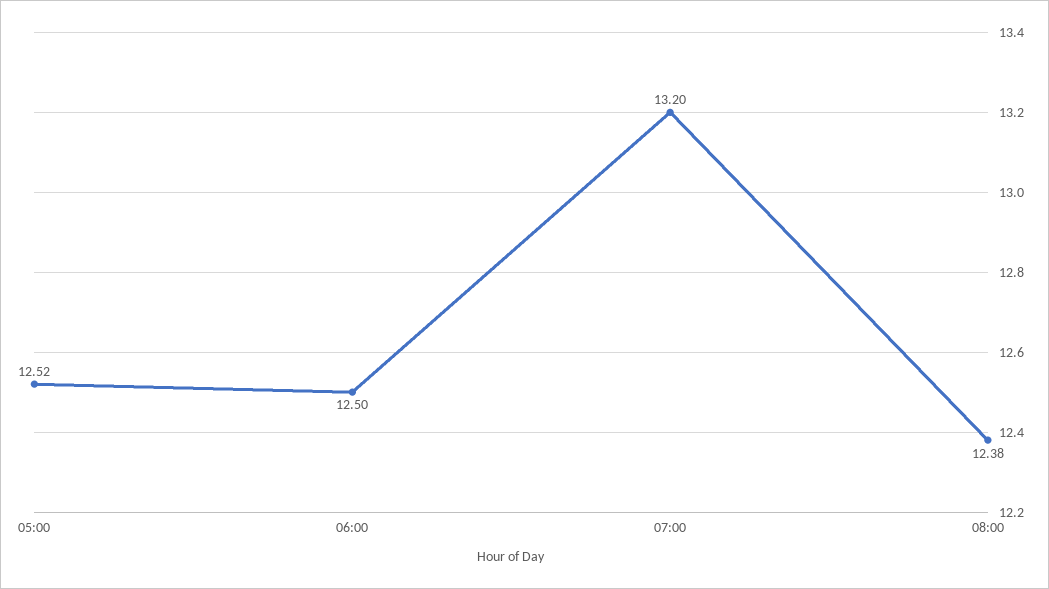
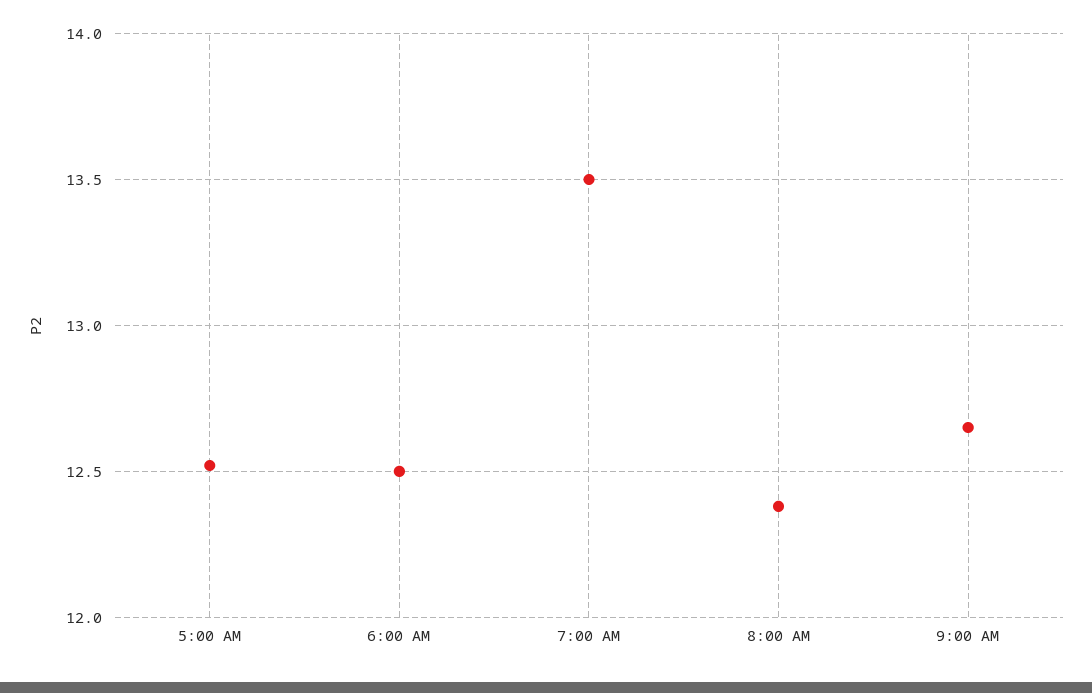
07:00: 13.2 -> 13.5
9:00 AM: none -> 12.65

